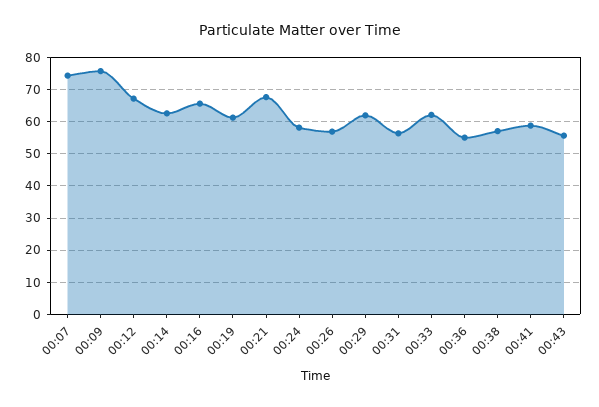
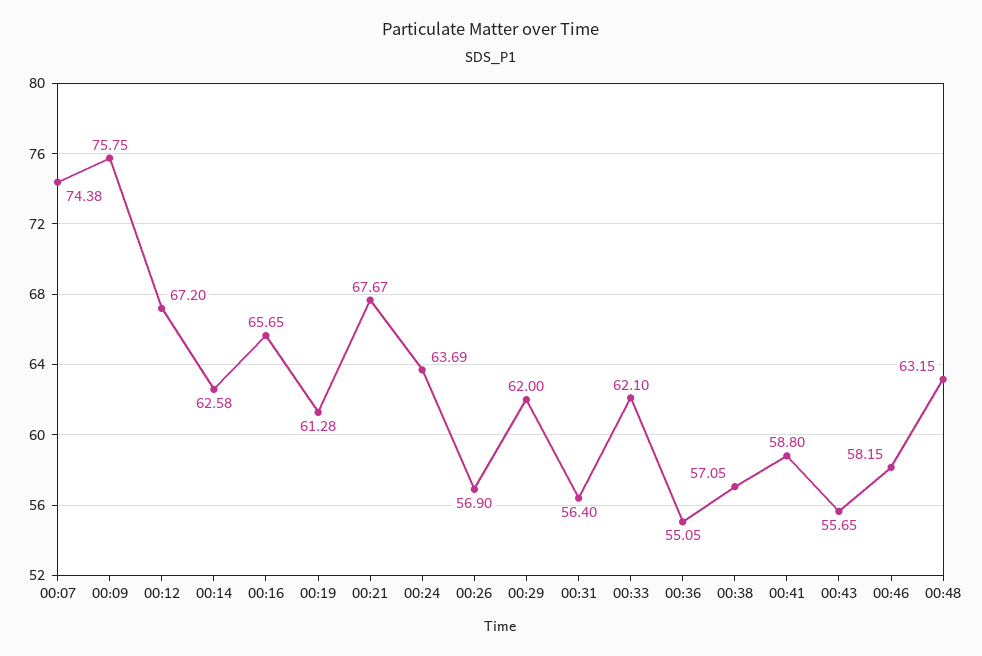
00:24: 58 -> 63.69
00:46: none -> 58.15
00:48: none -> 63.15

